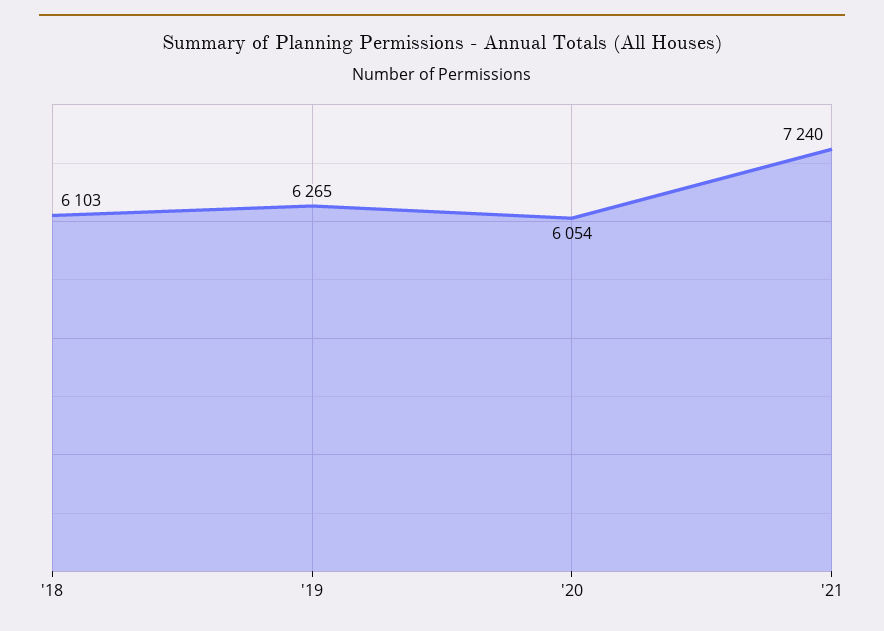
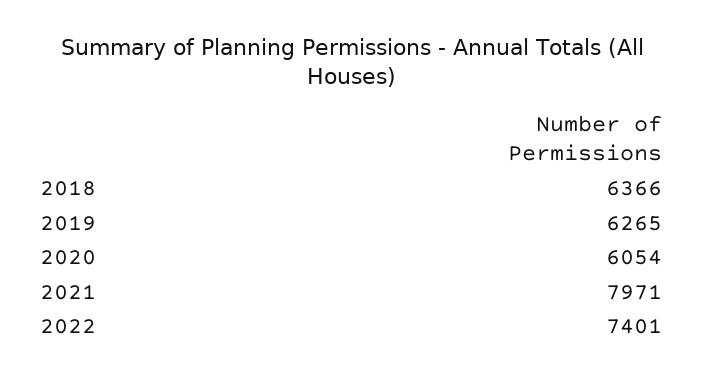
'18: 6103 -> 6366
'21: 7240 -> 7971
2022: none -> 7401

